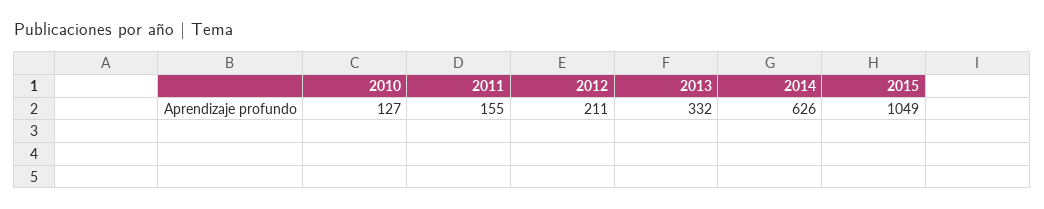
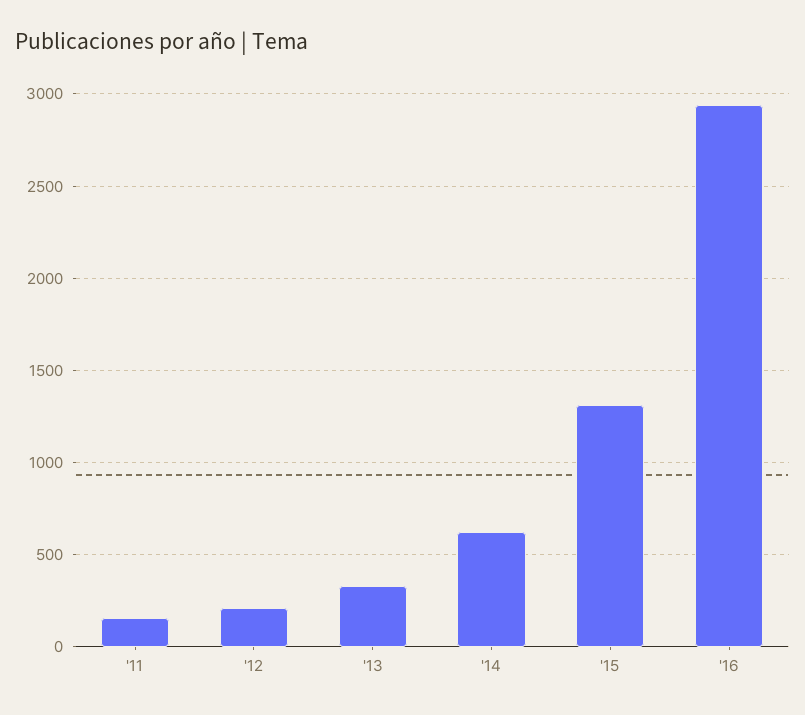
2010: 127 -> none
2015: 1049 -> 1300
'16: none -> 2950

